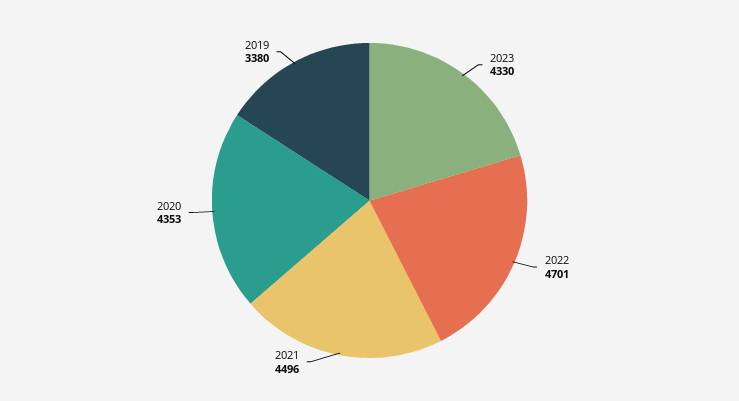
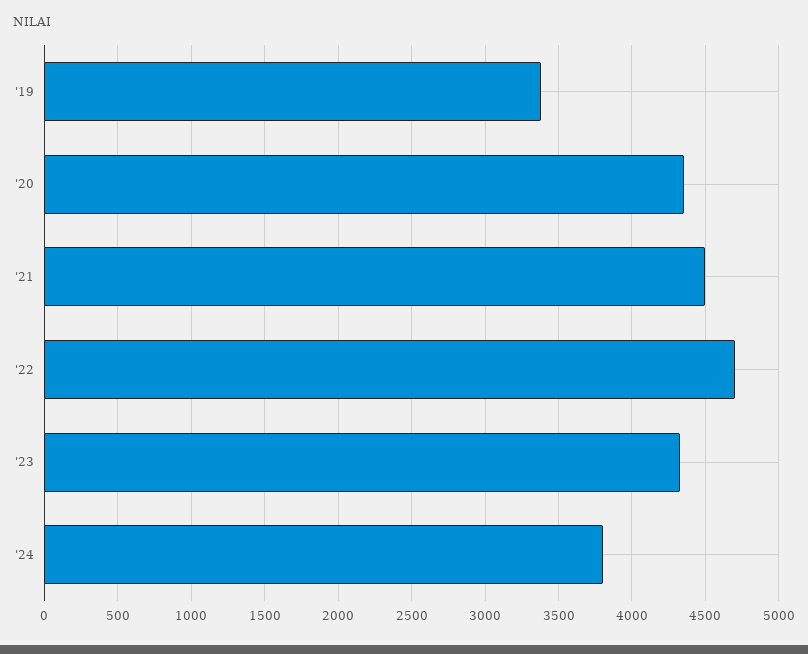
'24: none -> 3800

